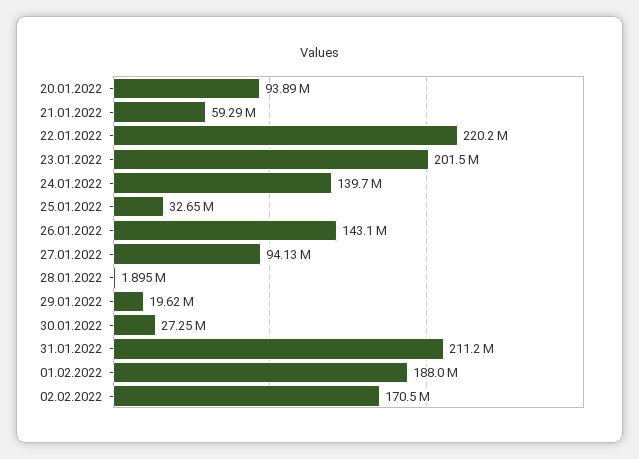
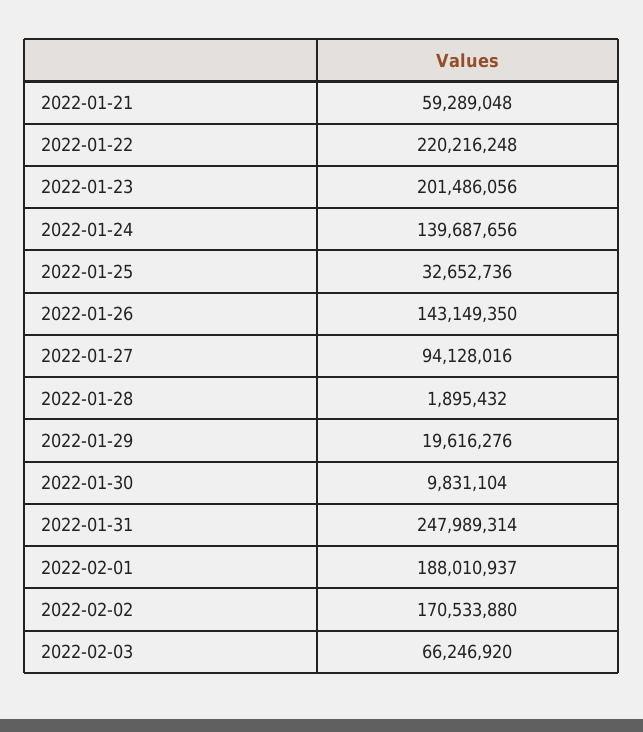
20.01.2022: 93890000 -> none
30.01.2022: 27250000 -> 9831104
31.01.2022: 211200000 -> 247989314
2022-02-03: none -> 66246920

